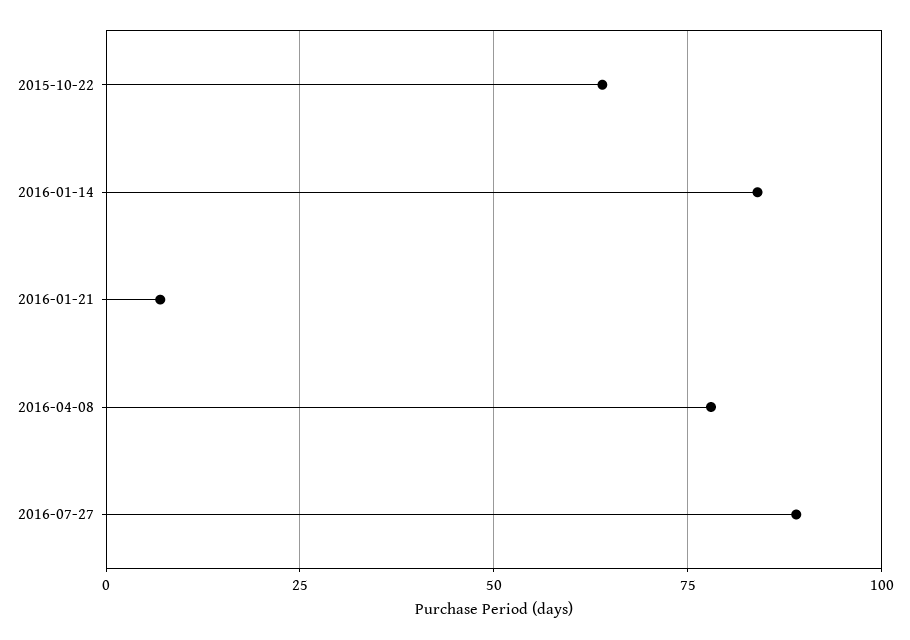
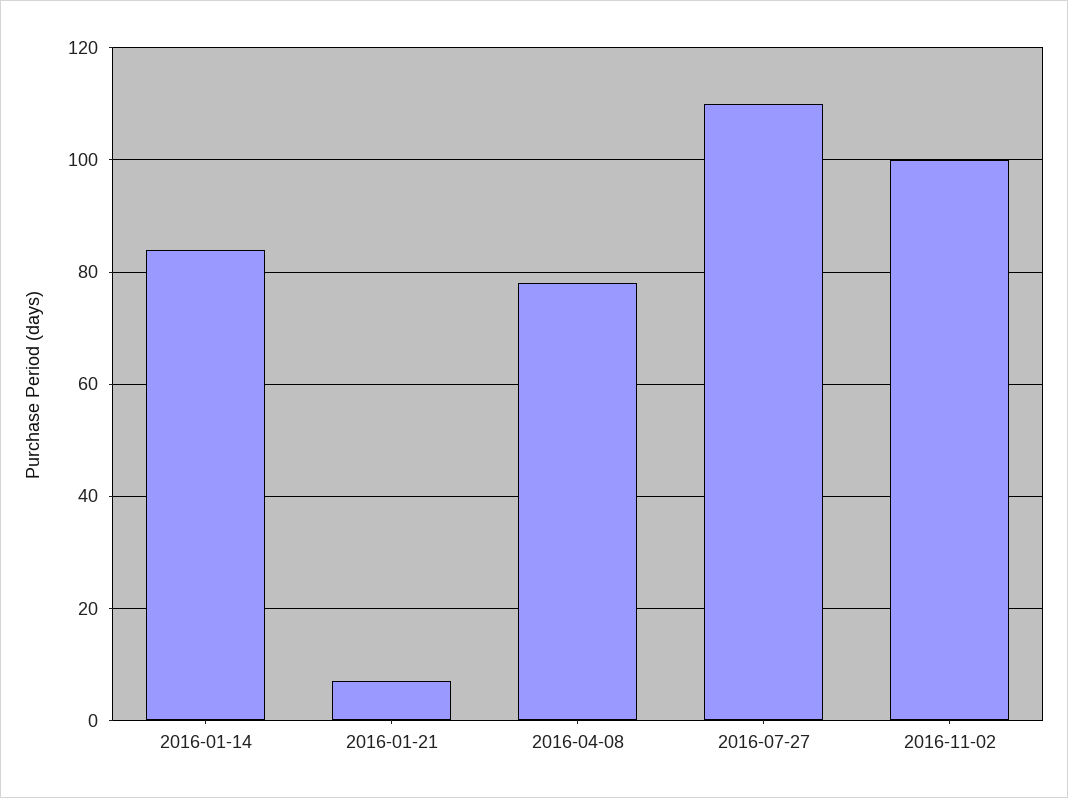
2015-10-22: 65 -> none
2016-07-27: 90 -> 110
2016-11-02: none -> 100

